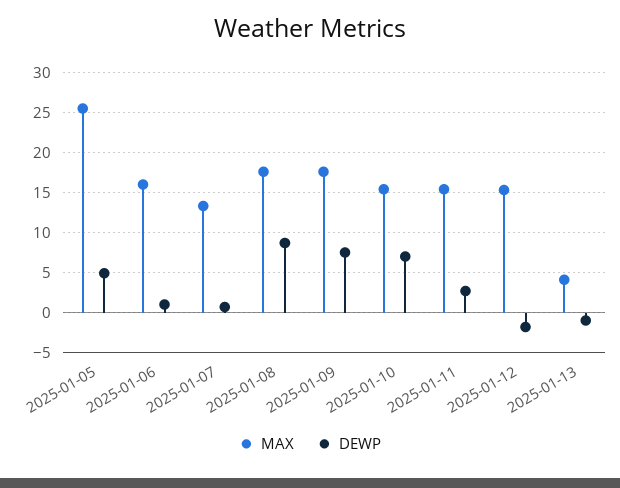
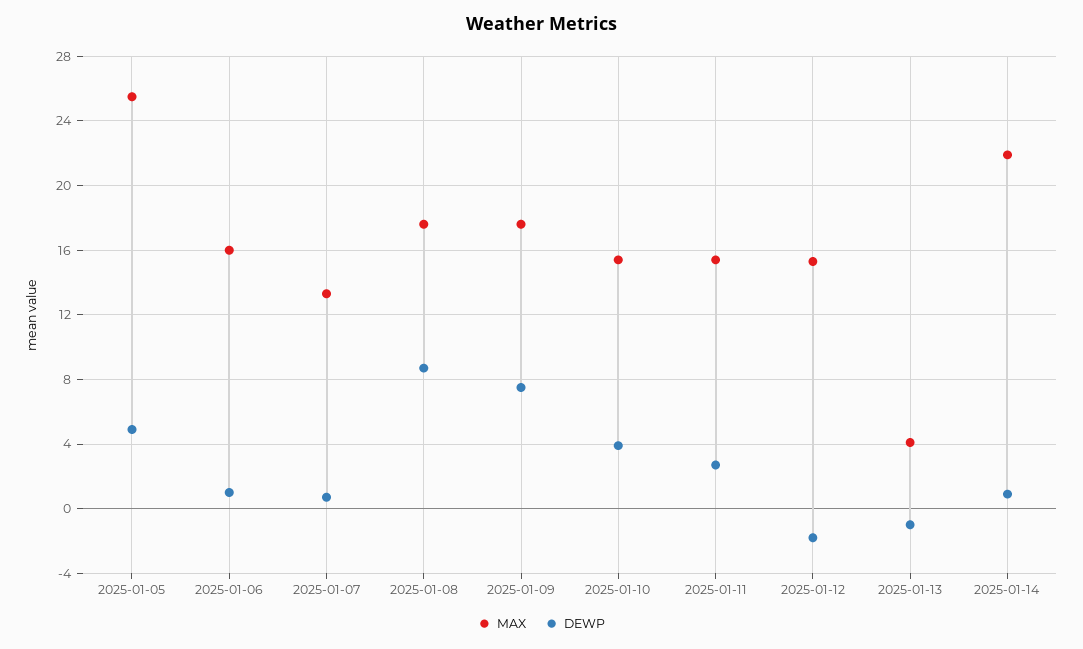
DEWP, 2025-01-10: 7 -> 4
MAX, 2025-01-14: none -> 22
DEWP, 2025-01-14: none -> 1

